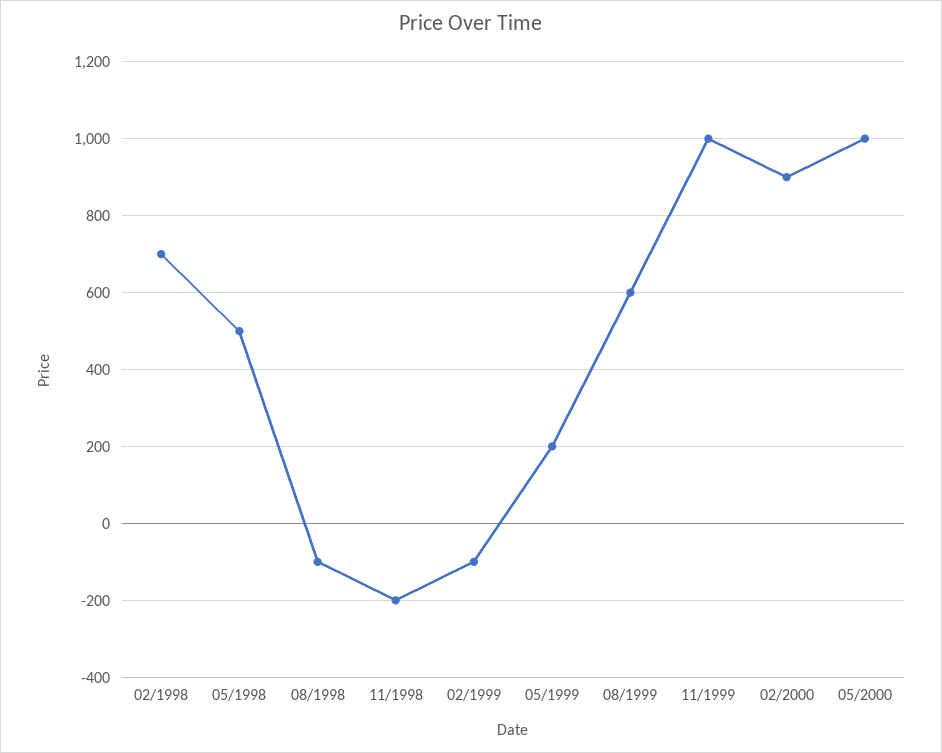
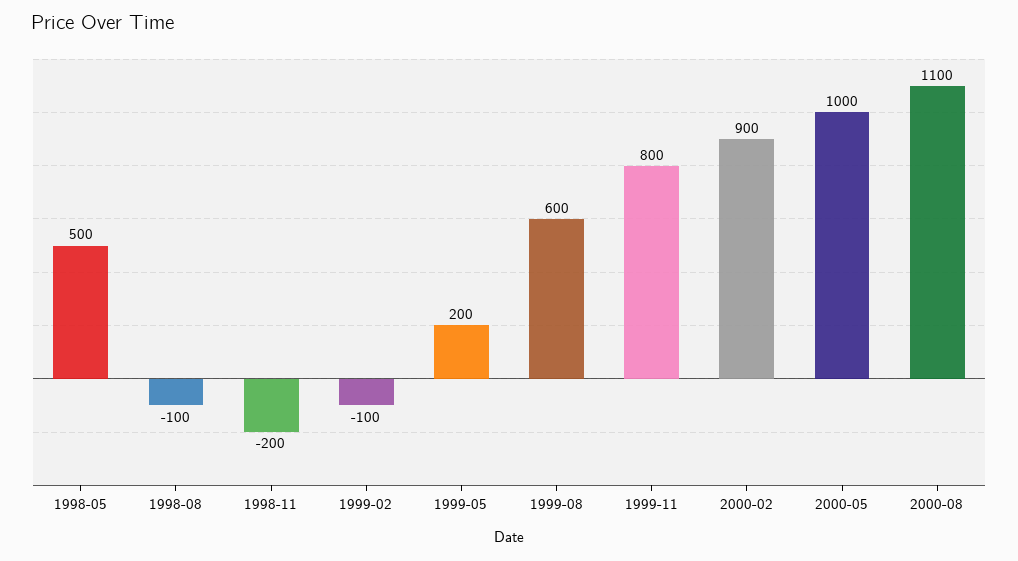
02/1998: 700 -> none
11/1999: 1000 -> 800
2000-08: none -> 1100

